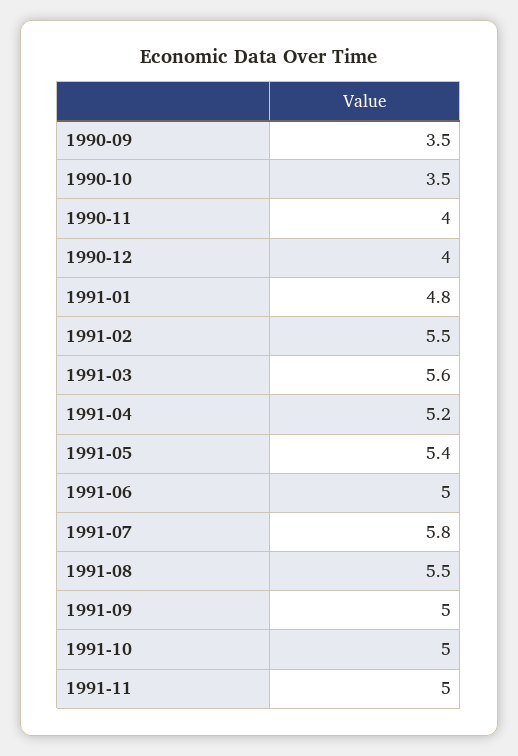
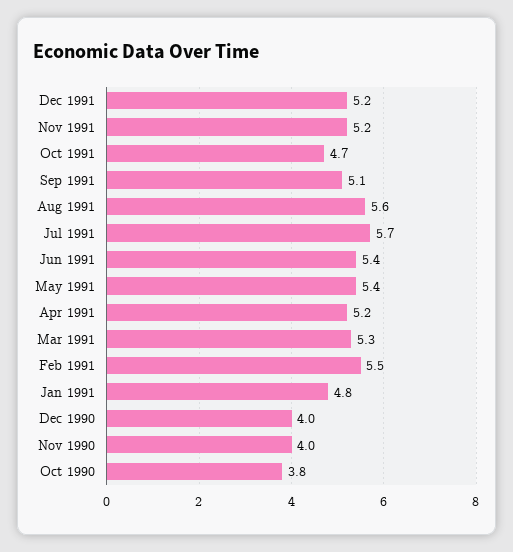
1990-09: 3.5 -> none
1990-10: 3.5 -> 3.8
1991-03: 5.6 -> 5.3
1991-06: 5 -> 5.4
1991-07: 5.8 -> 5.7
1991-08: 5.5 -> 5.6
1991-09: 5 -> 5.1
1991-10: 5 -> 4.7
1991-11: 5 -> 5.2
Dec 1991: none -> 5.2

